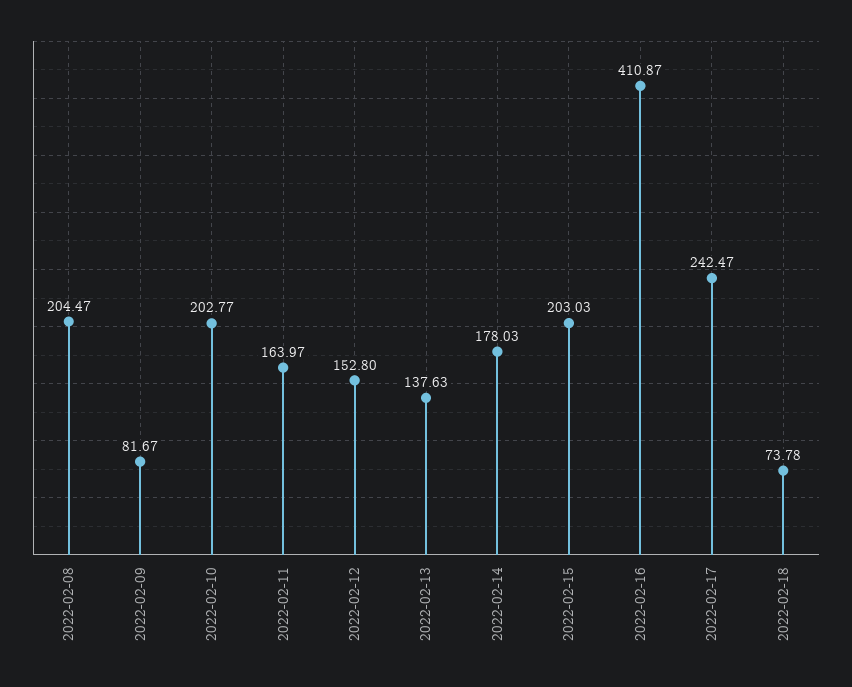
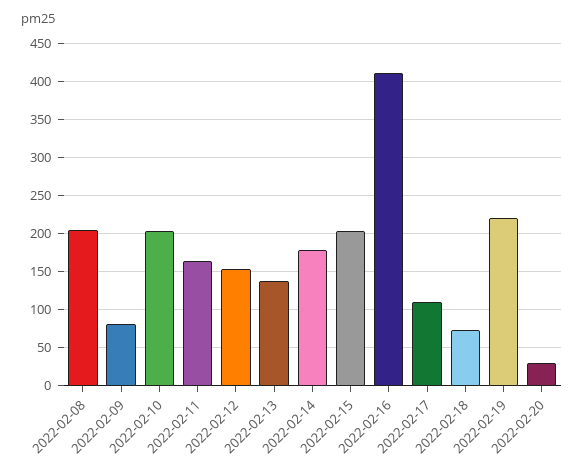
2022-02-17: 242.47 -> 110
2022-02-19: none -> 220
2022-02-20: none -> 30

